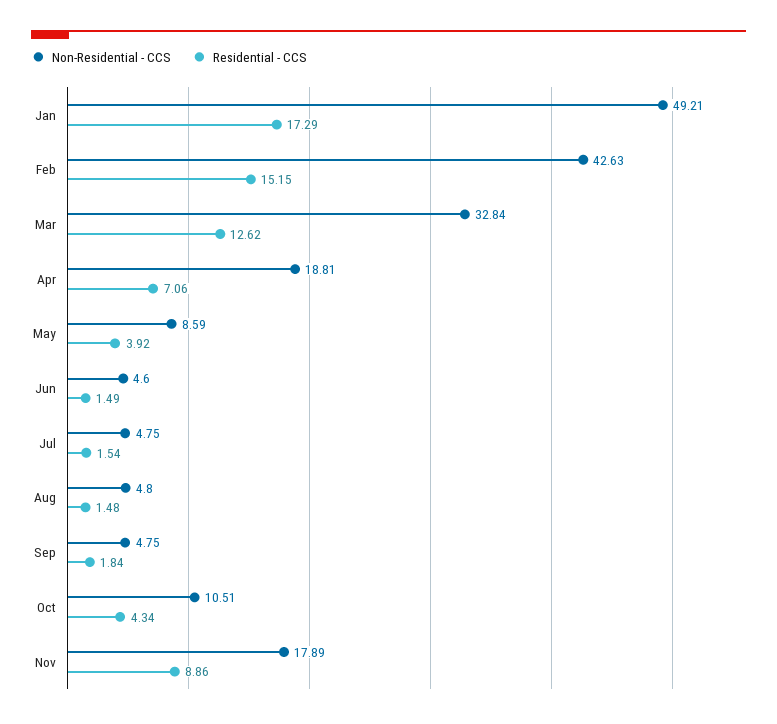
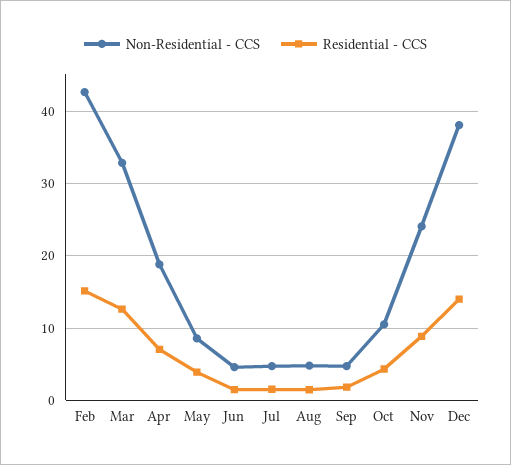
Non-Residential - CCS, Jan: 49.21 -> none
Residential - CCS, Jan: 17.29 -> none
Non-Residential - CCS, Nov: 17.89 -> 24
Non-Residential - CCS, Dec: none -> 38
Residential - CCS, Dec: none -> 14

